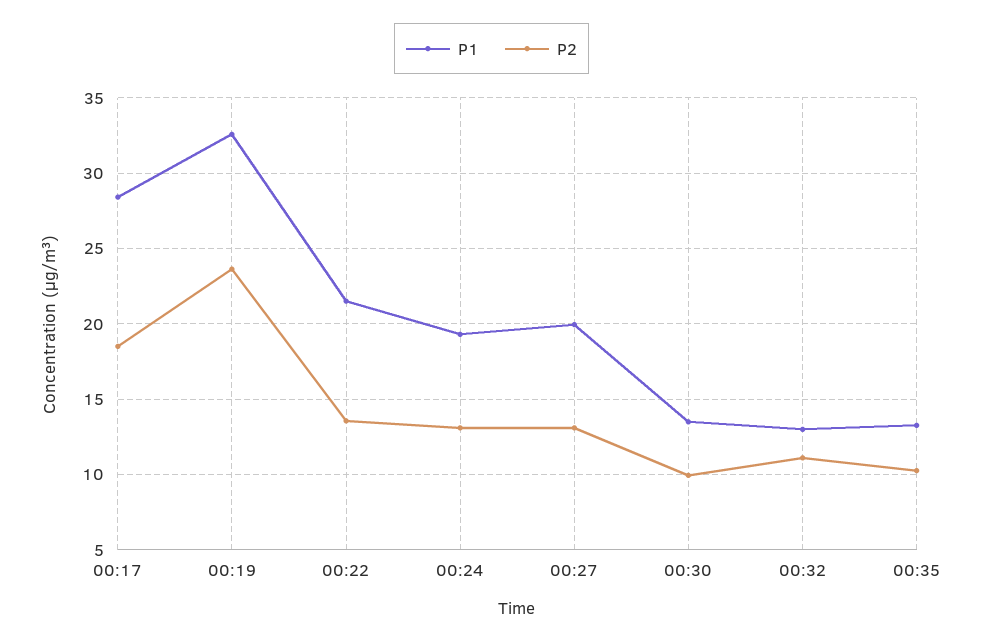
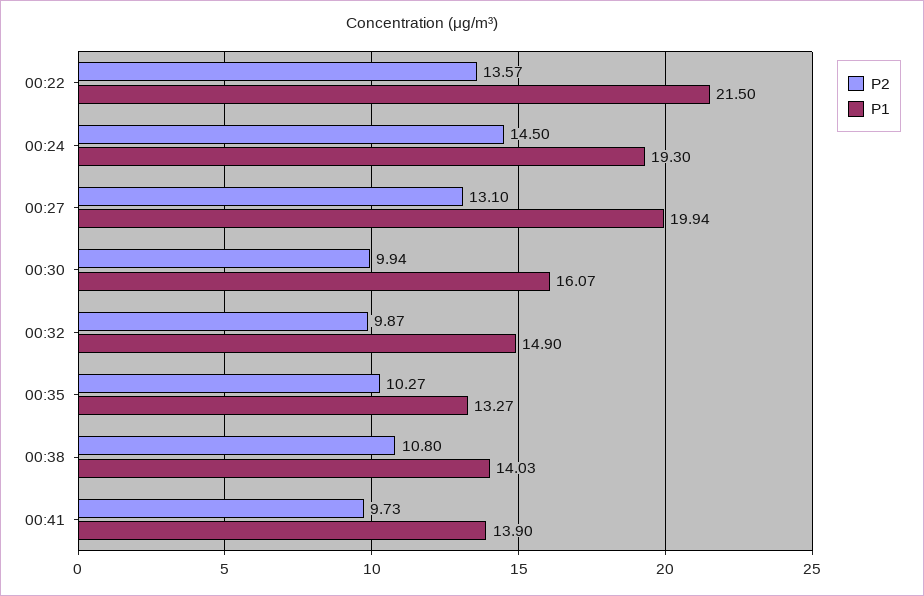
P1, 00:17: 28.5 -> none
P2, 00:17: 18.5 -> none
P1, 00:19: 32.5 -> none
P2, 00:19: 23.5 -> none
P2, 00:24: 13 -> 14.5
P1, 00:30: 13.5 -> 16.07
P1, 00:32: 13 -> 14.9
P2, 00:32: 11 -> 9.87
P2, 00:38: none -> 10.8
P1, 00:38: none -> 14.03
P2, 00:41: none -> 9.73
P1, 00:41: none -> 13.9

